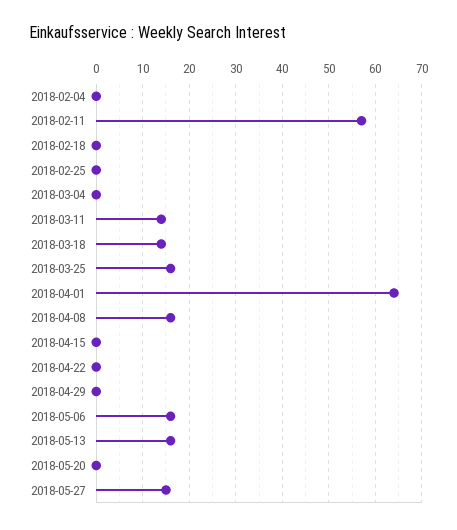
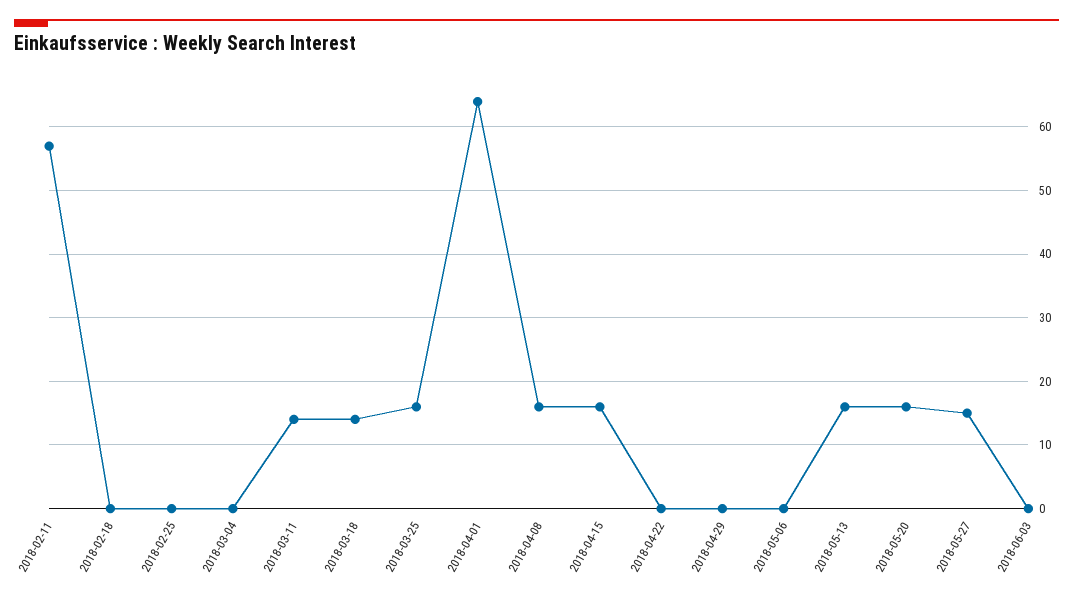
2018-02-04: 0 -> none
2018-04-15: 0 -> 16
2018-05-06: 15 -> 0
2018-05-20: 0 -> 16
2018-06-03: none -> 0

